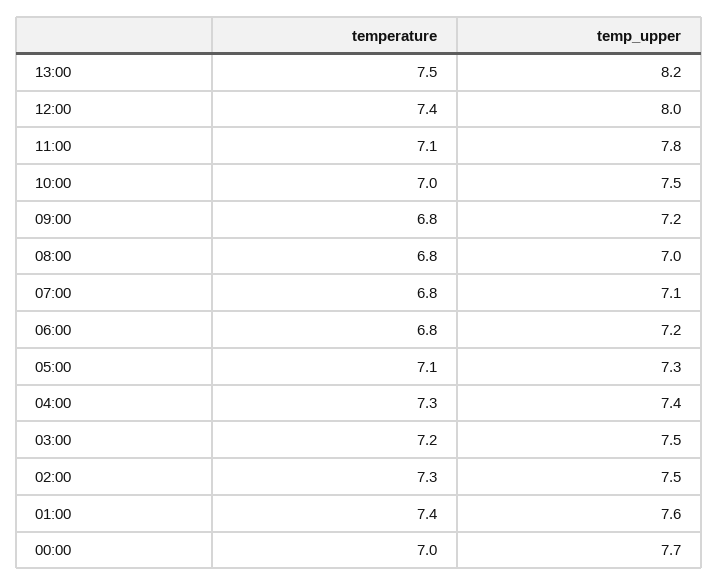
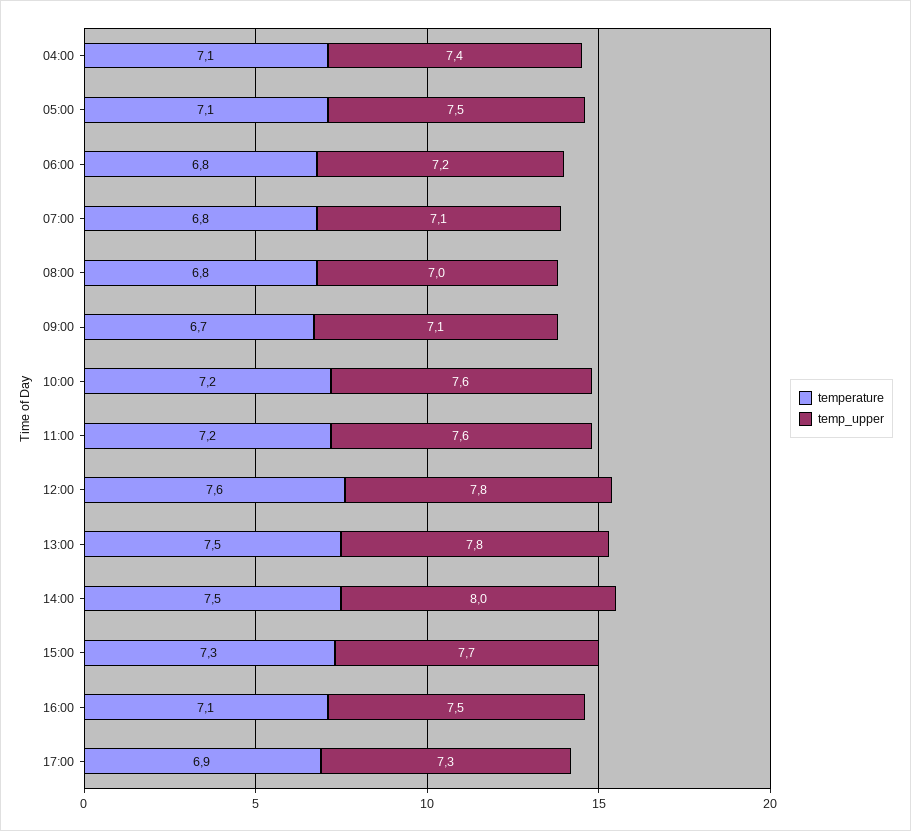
temp_upper, 13:00: 8.2 -> 7.8
temperature, 12:00: 7.4 -> 7.6
temp_upper, 12:00: 8 -> 7.8
temperature, 11:00: 7.1 -> 7.2
temp_upper, 11:00: 7.8 -> 7.6
temperature, 10:00: 7 -> 7.2
temp_upper, 10:00: 7.5 -> 7.6
temperature, 09:00: 6.8 -> 6.7
temp_upper, 09:00: 7.2 -> 7.1
temp_upper, 05:00: 7.3 -> 7.5
temperature, 04:00: 7.3 -> 7.1
temperature, 03:00: 7.2 -> none
temp_upper, 03:00: 7.5 -> none
temperature, 02:00: 7.3 -> none
temp_upper, 02:00: 7.5 -> none
temperature, 01:00: 7.4 -> none
temp_upper, 01:00: 7.6 -> none
temperature, 00:00: 7 -> none
temp_upper, 00:00: 7.7 -> none
temperature, 14:00: none -> 7.5
temp_upper, 14:00: none -> 8
temperature, 15:00: none -> 7.3
temp_upper, 15:00: none -> 7.7
temperature, 16:00: none -> 7.1
temp_upper, 16:00: none -> 7.5
temperature, 17:00: none -> 6.9
temp_upper, 17:00: none -> 7.3

